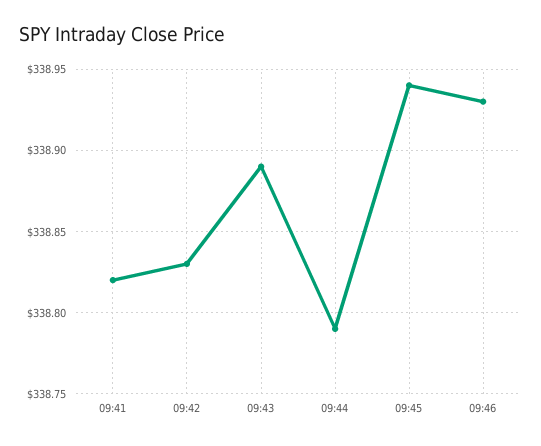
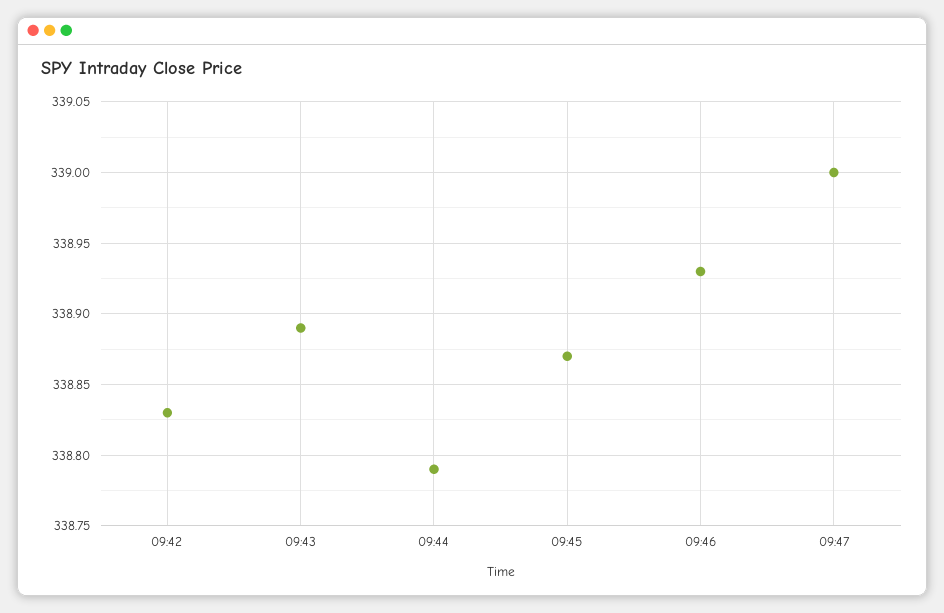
09:41: 338.82 -> none
09:45: 338.94 -> 338.87
09:47: none -> 339

